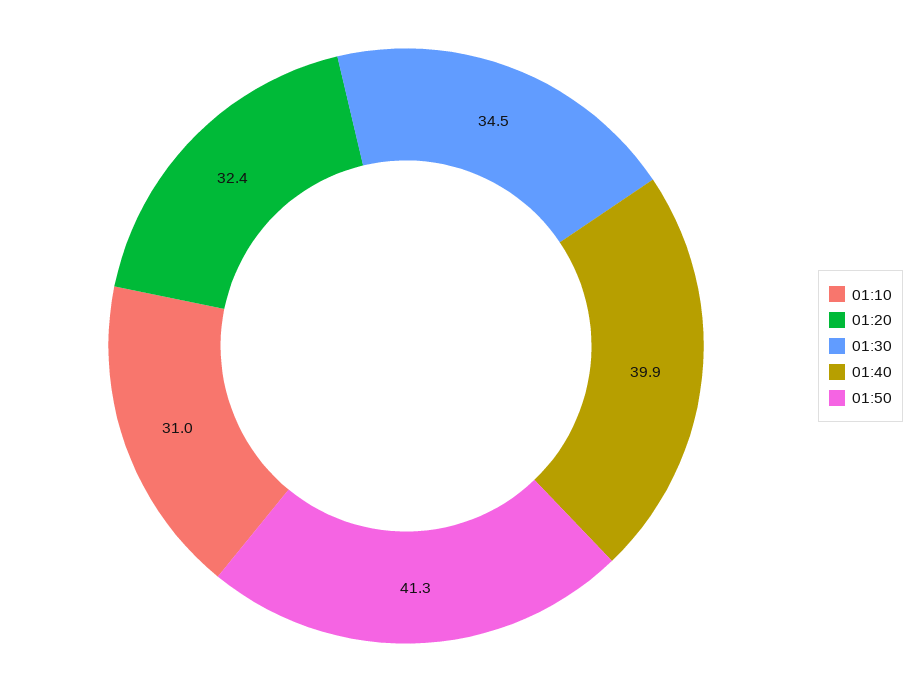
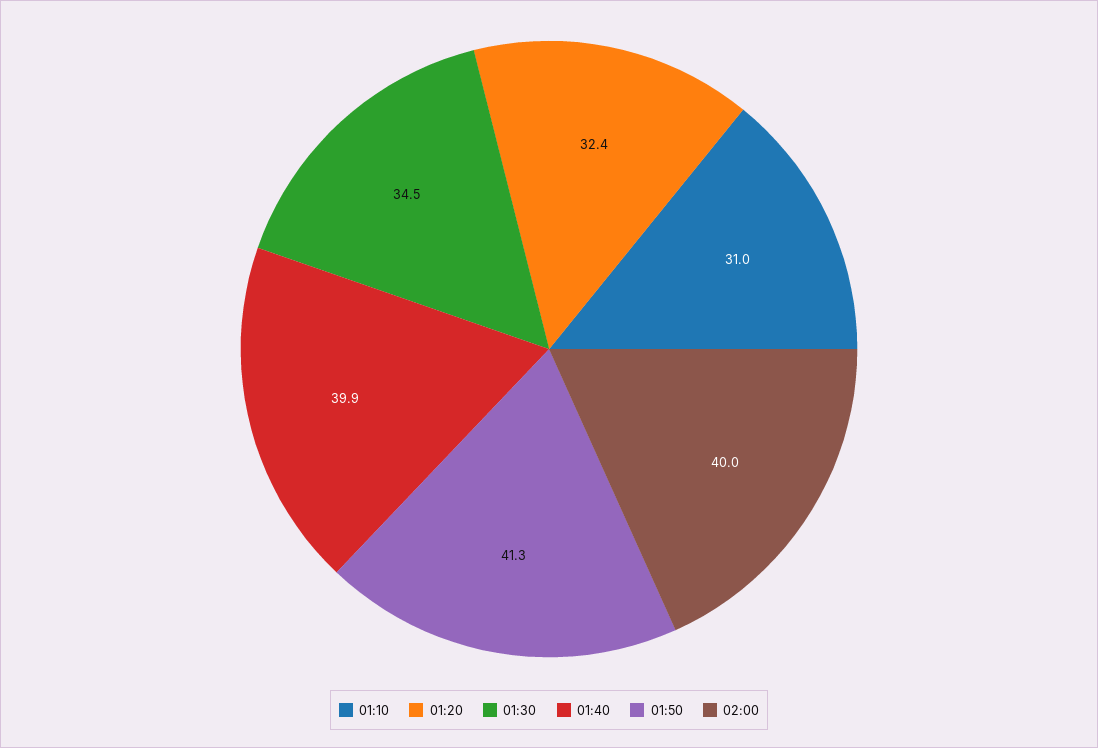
02:00: none -> 40

